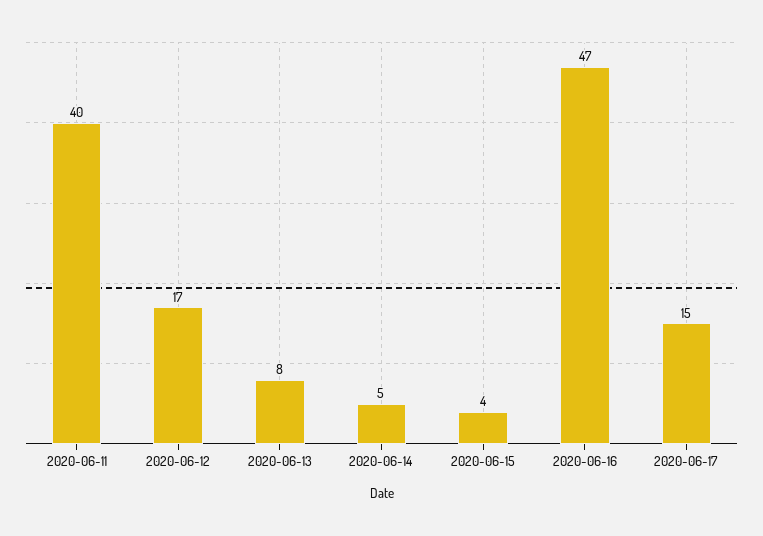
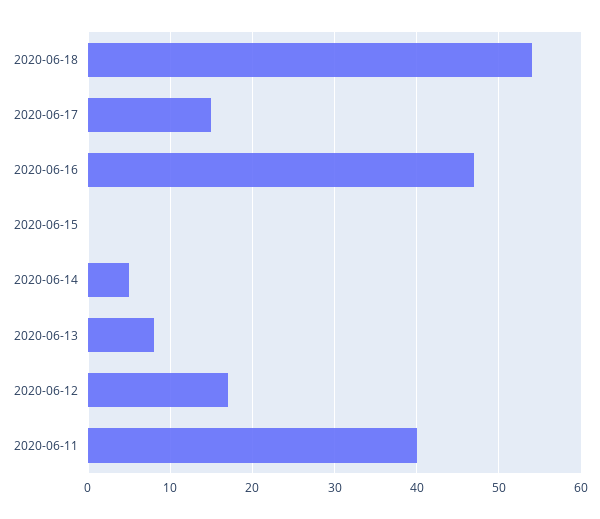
2020-06-15: 4 -> 0
2020-06-18: none -> 54

